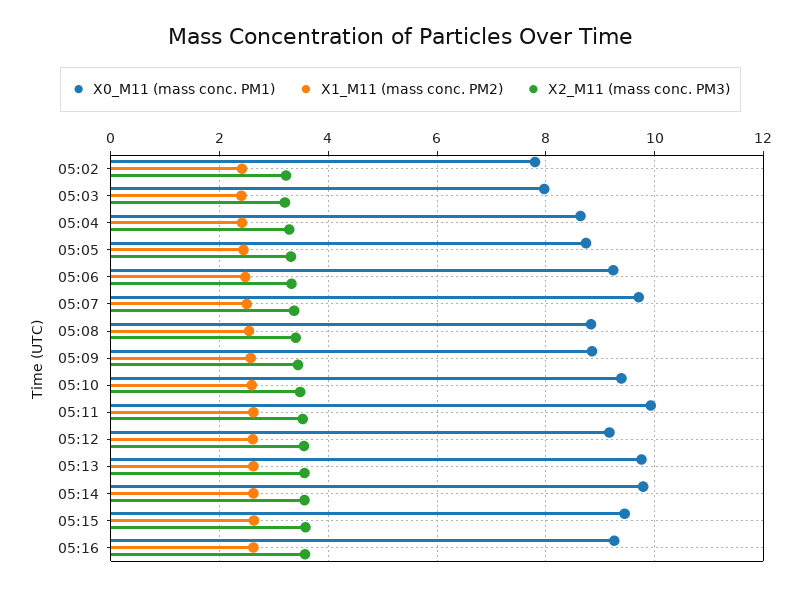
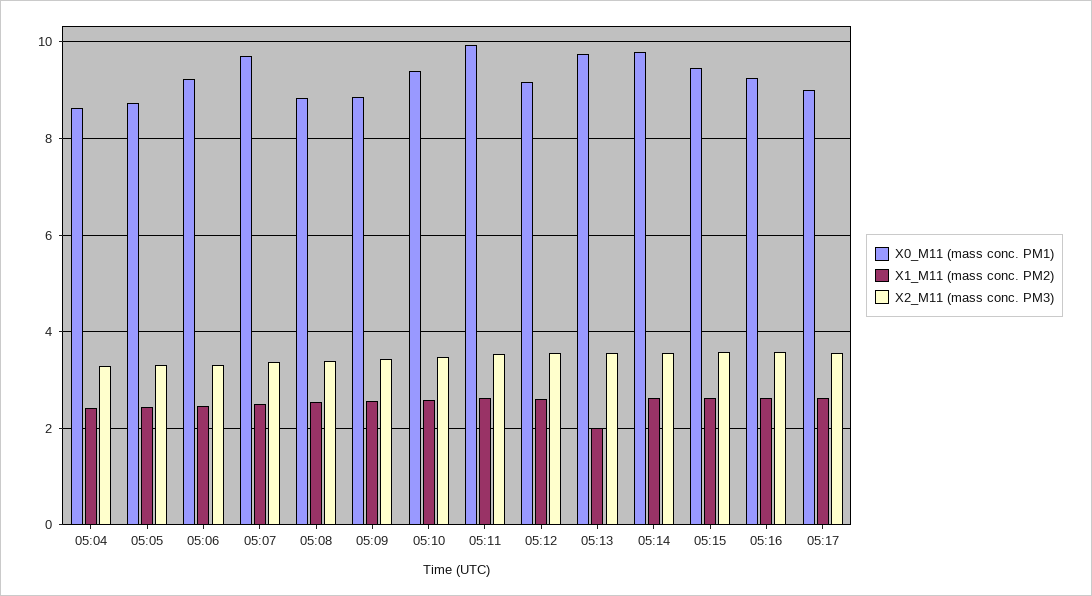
X0_M11 (mass conc. PM1), 05:02: 7.8 -> none
X1_M11 (mass conc. PM2), 05:02: 2.4 -> none
X2_M11 (mass conc. PM3), 05:02: 3.2 -> none
X0_M11 (mass conc. PM1), 05:03: 8 -> none
X1_M11 (mass conc. PM2), 05:03: 2.4 -> none
X2_M11 (mass conc. PM3), 05:03: 3.2 -> none
X1_M11 (mass conc. PM2), 05:13: 2.6 -> 2
X0_M11 (mass conc. PM1), 05:17: none -> 9
X1_M11 (mass conc. PM2), 05:17: none -> 2.6
X2_M11 (mass conc. PM3), 05:17: none -> 3.6

